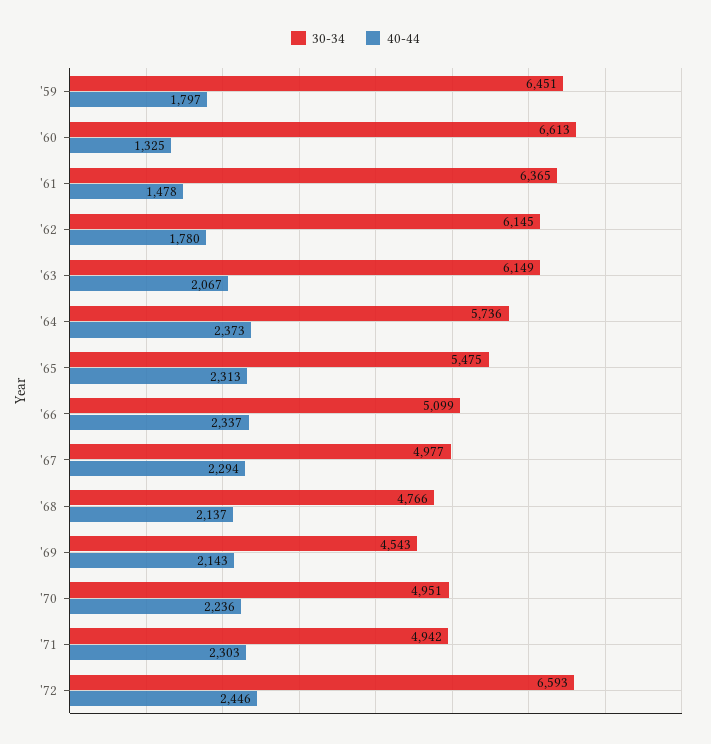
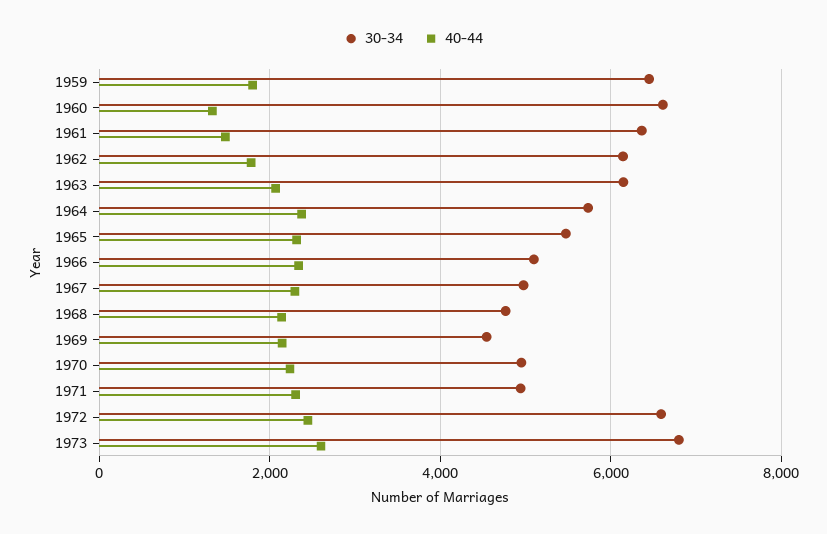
30-34, 1973: none -> 6800
40-44, 1973: none -> 2600

